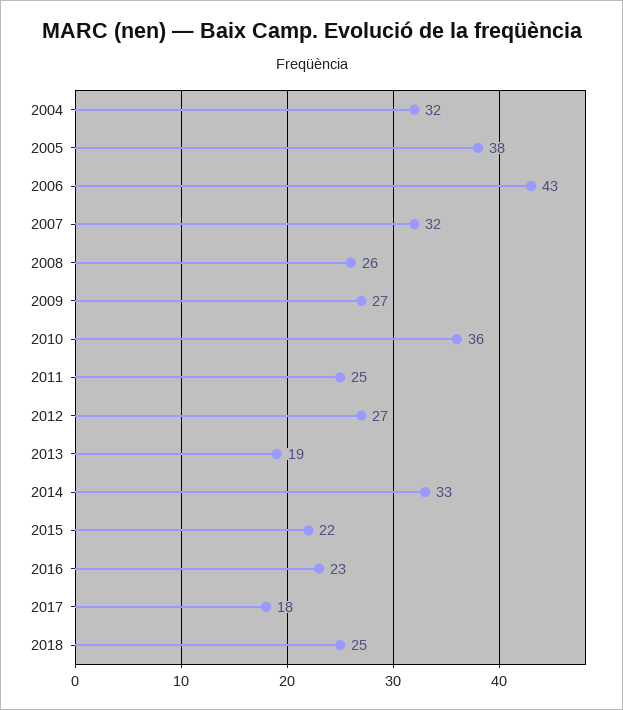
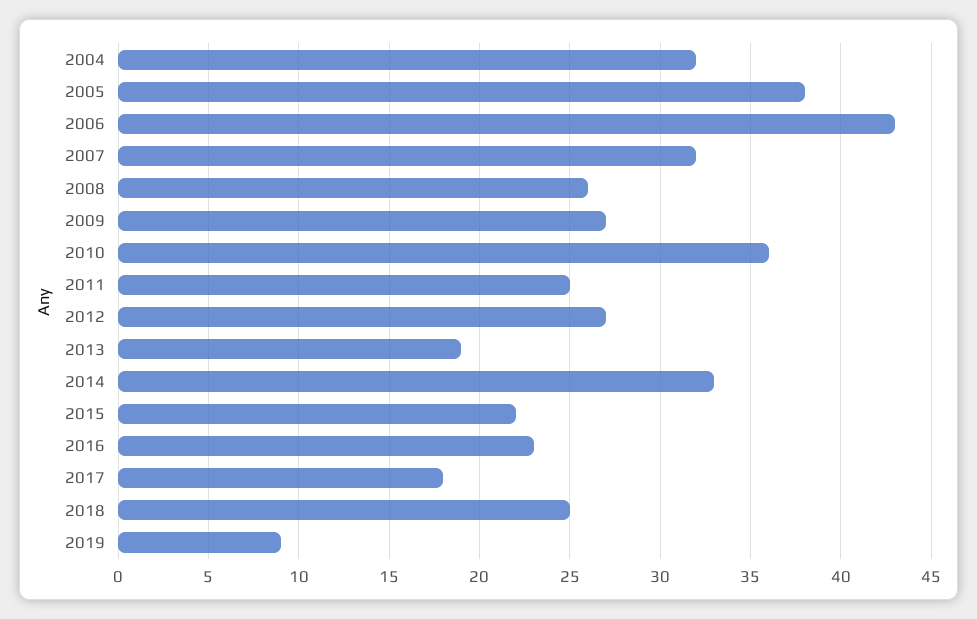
2019: none -> 9

